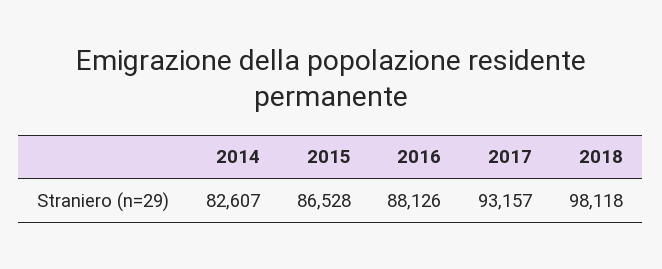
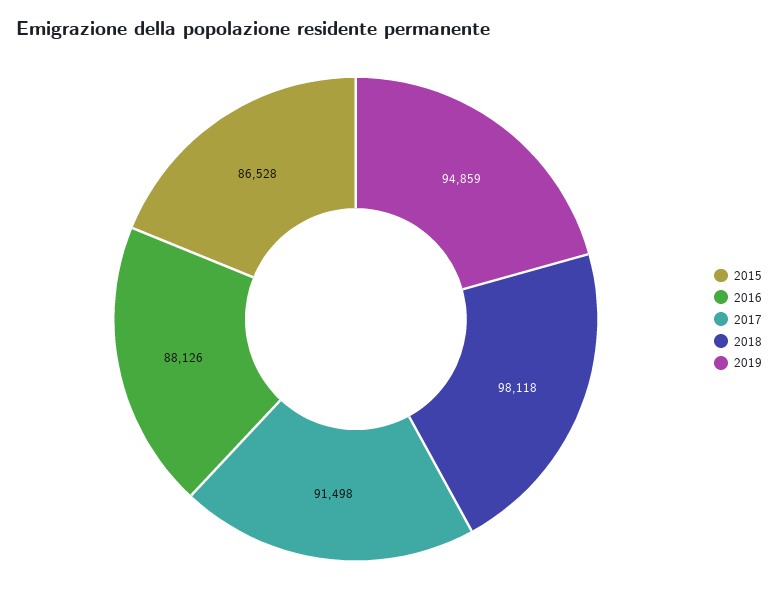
2014: 82607 -> none
2017: 93157 -> 91498
2019: none -> 94859

